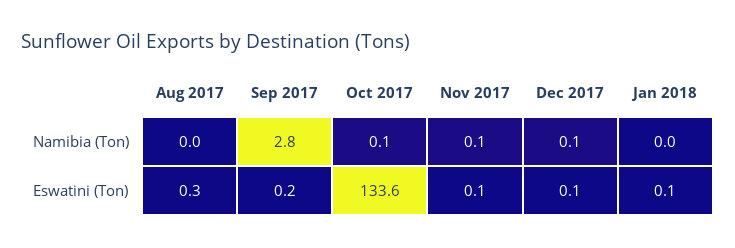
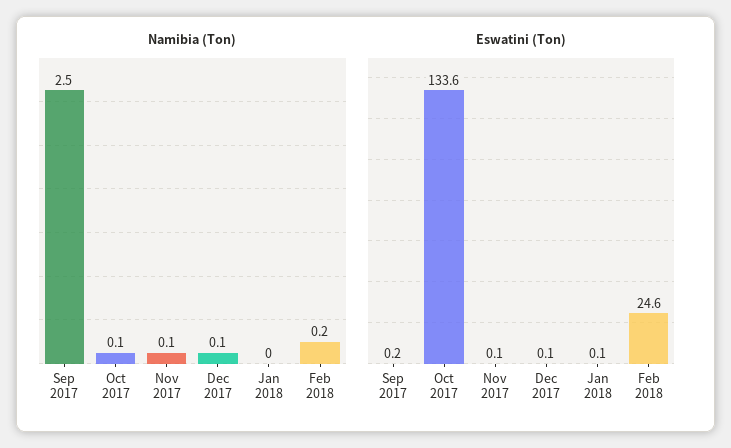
Namibia (Ton), Aug 2017: 0 -> none
Namibia (Ton), Sep 2017: 2.8 -> 2.5
Eswatini (Ton), Aug 2017: 0.3 -> none
Namibia (Ton), Feb 2018: none -> 0.2
Eswatini (Ton), Feb 2018: none -> 24.6

